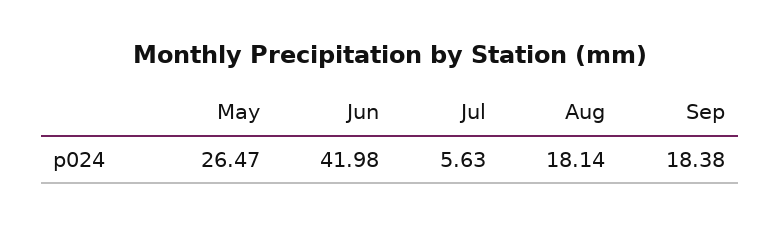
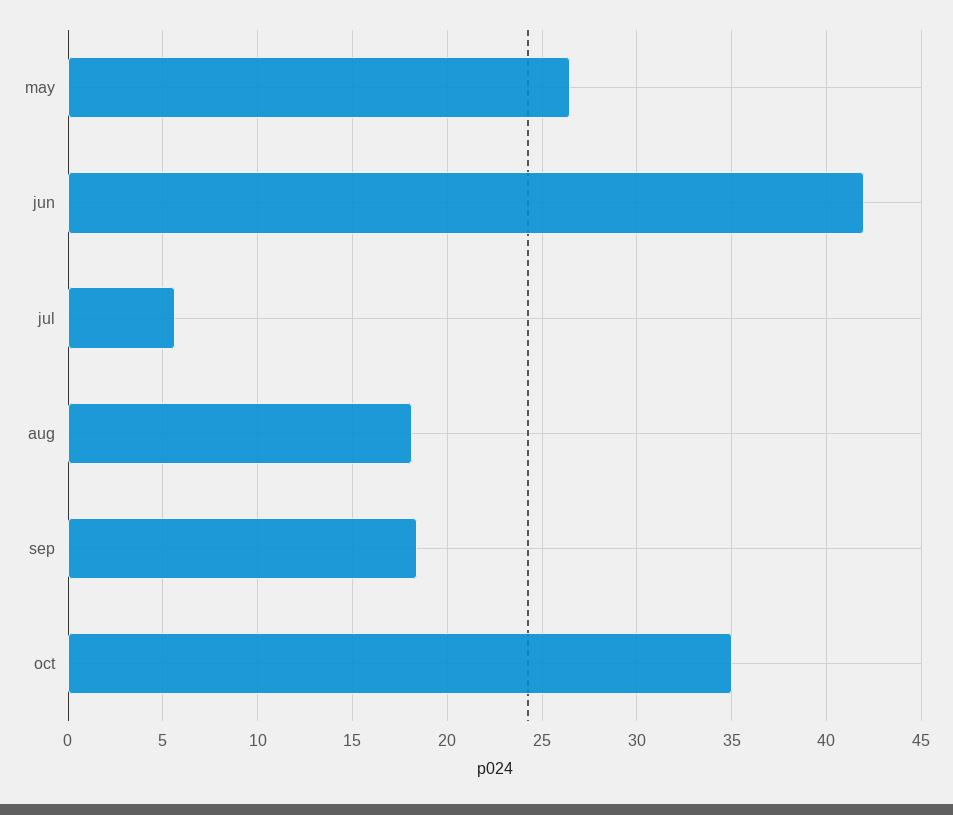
oct: none -> 35

